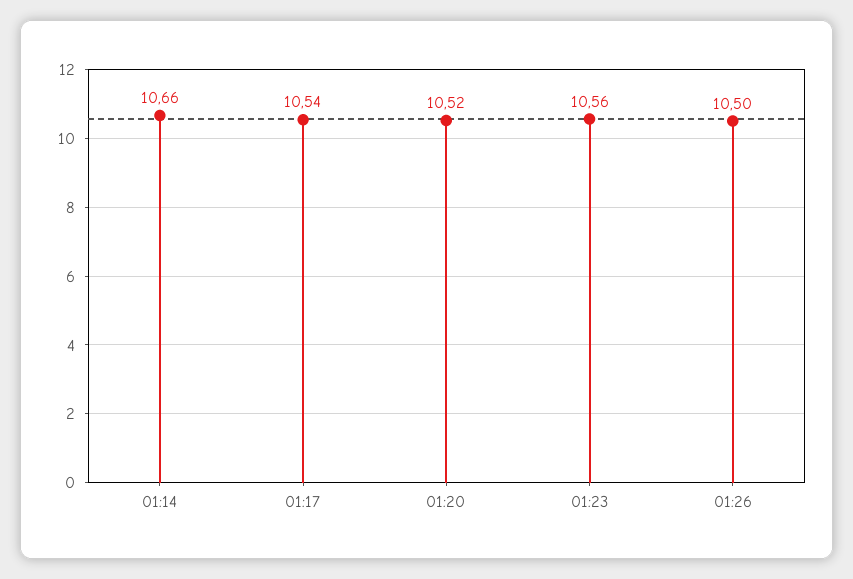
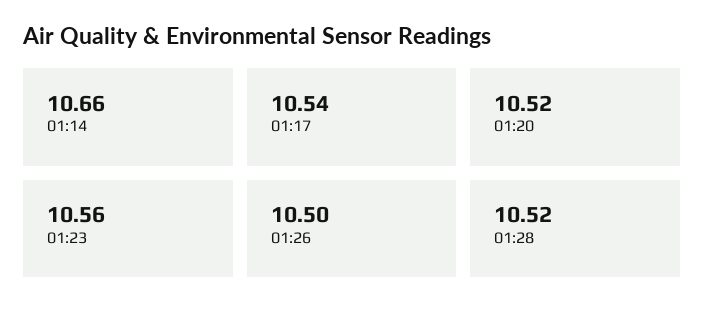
01:28: none -> 10.52

